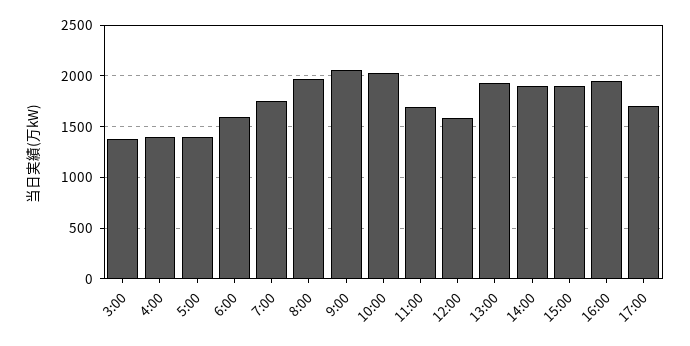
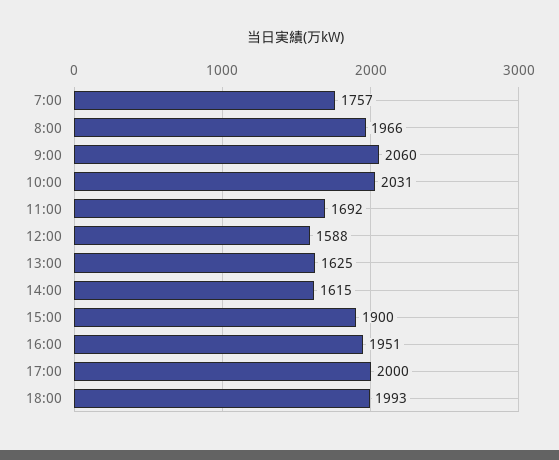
3:00: 1400 -> none
4:00: 1400 -> none
5:00: 1400 -> none
6:00: 1600 -> none
13:00: 1900 -> 1625
14:00: 1900 -> 1615
17:00: 1700 -> 2000
18:00: none -> 1993

